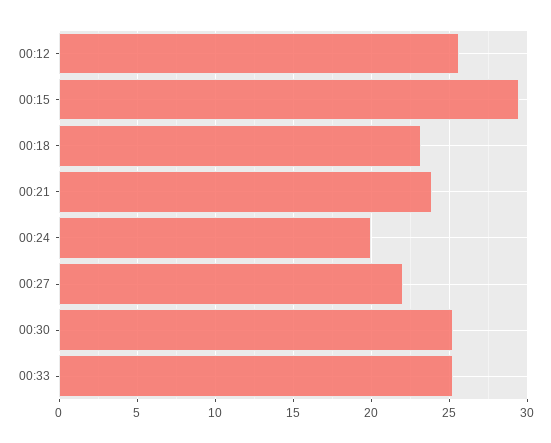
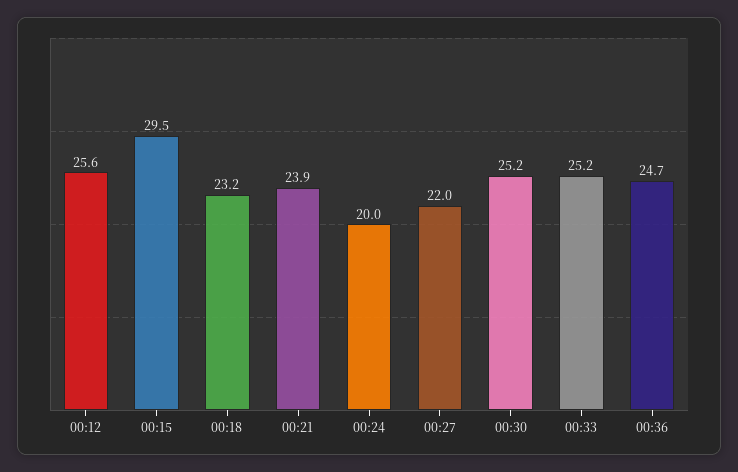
00:36: none -> 24.7

